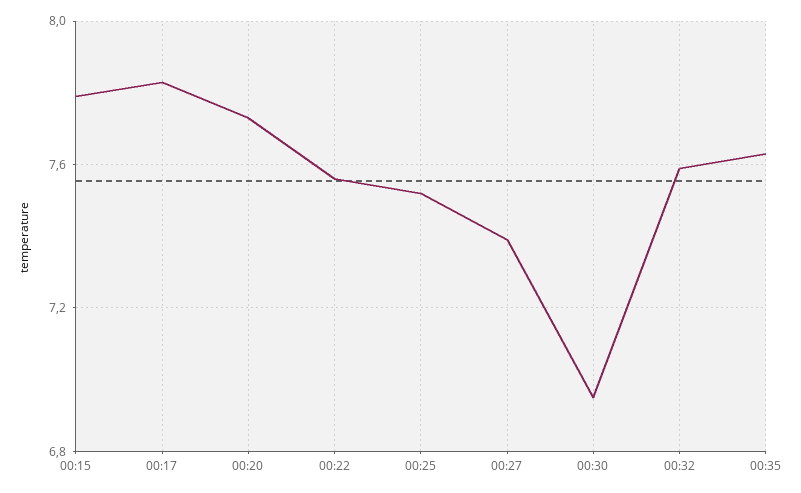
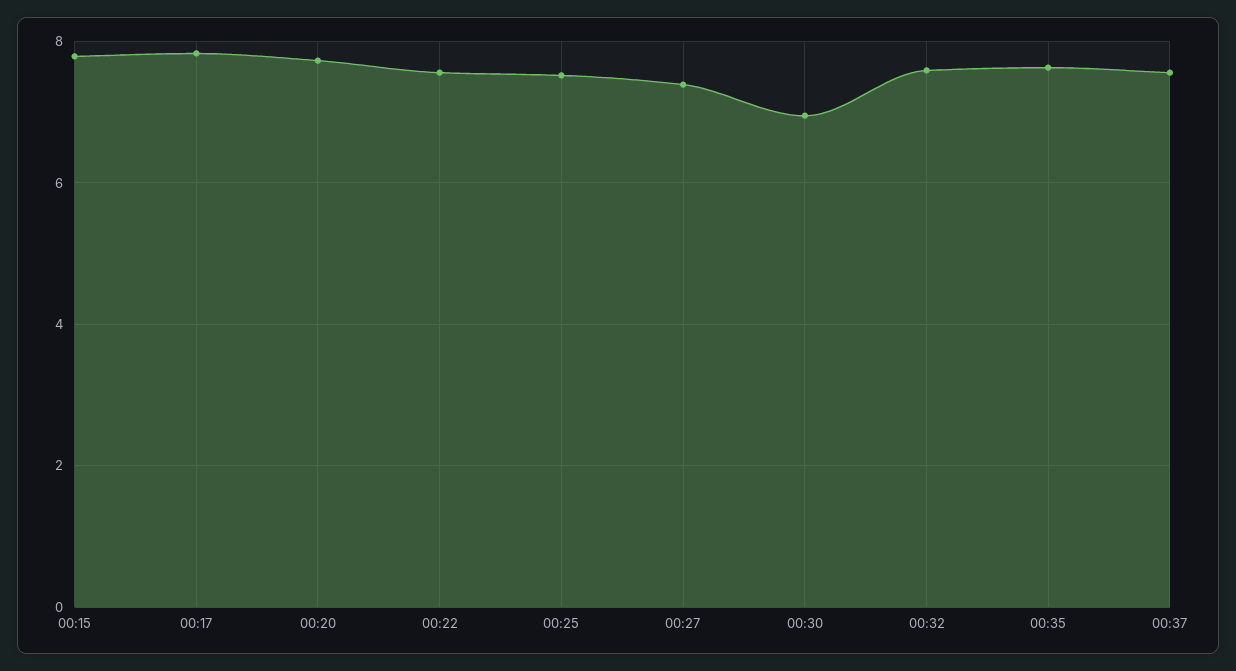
00:37: none -> 7.6

